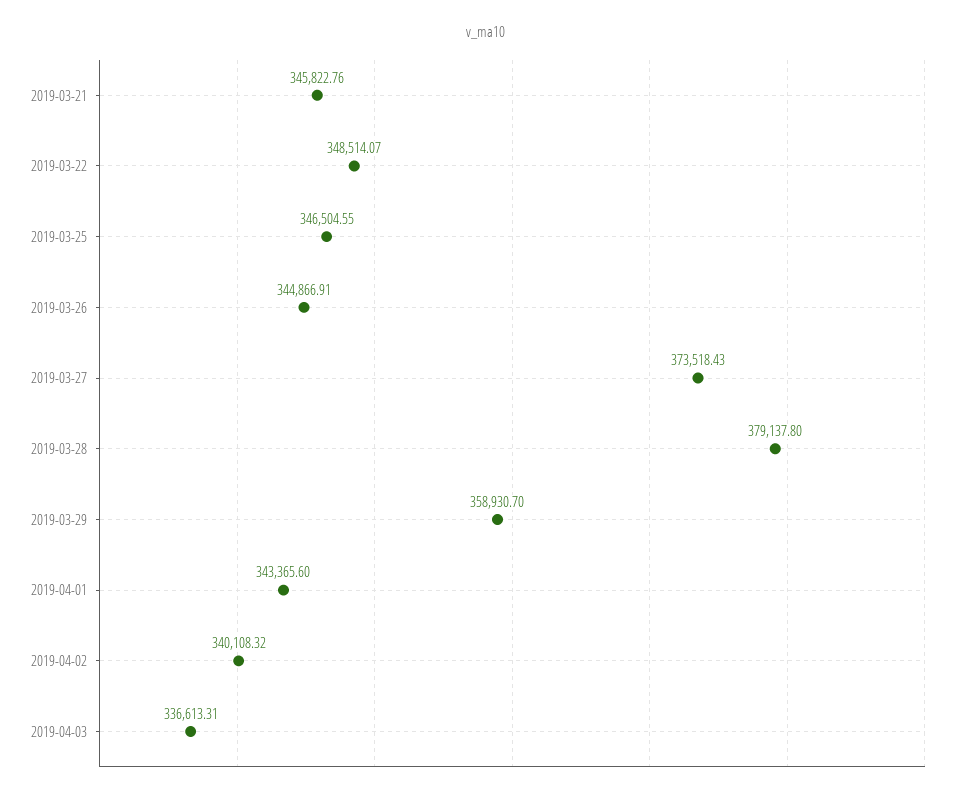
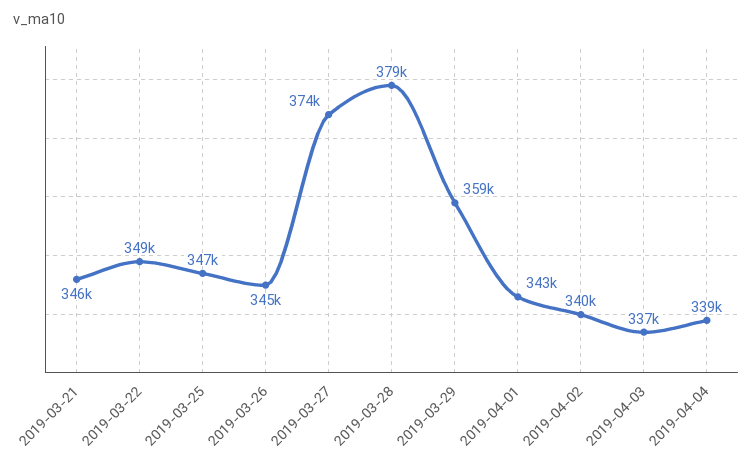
2019-04-04: none -> 339000

